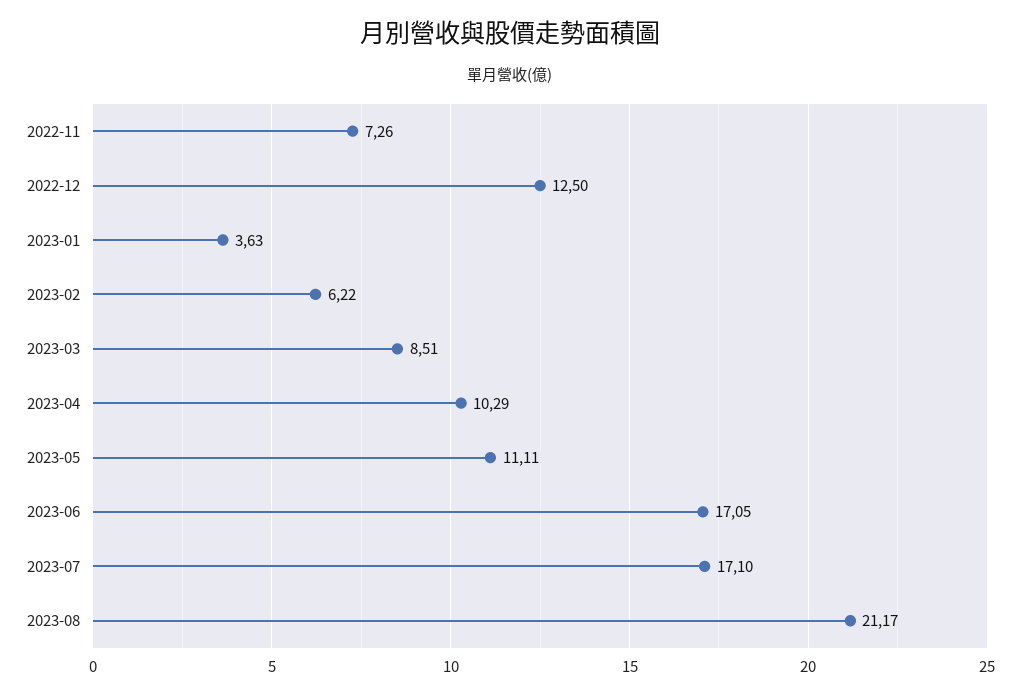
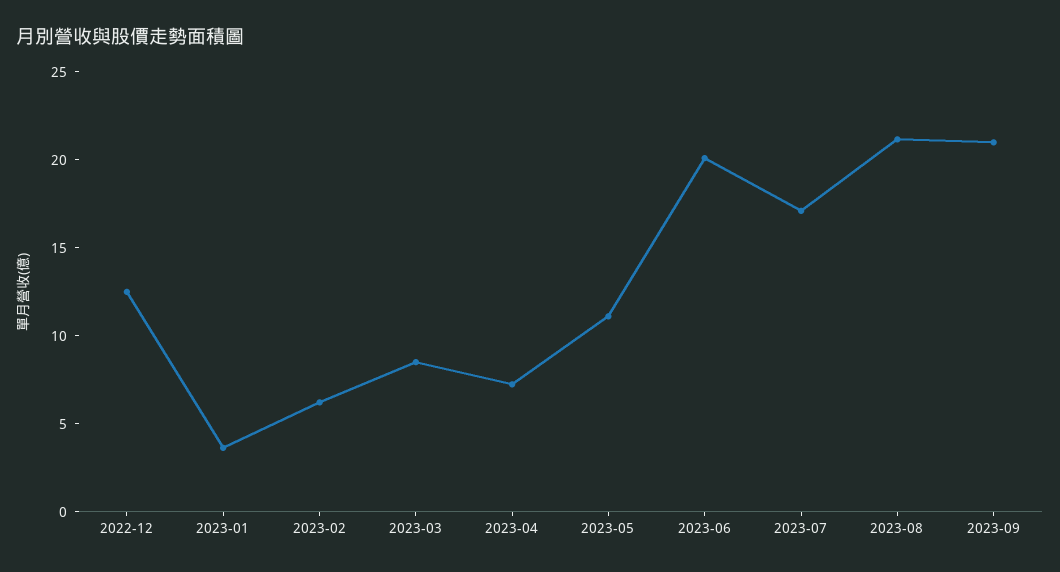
2022-11: 7.26 -> none
2023-04: 10.29 -> 7
2023-06: 17.05 -> 20
2023-09: none -> 21

